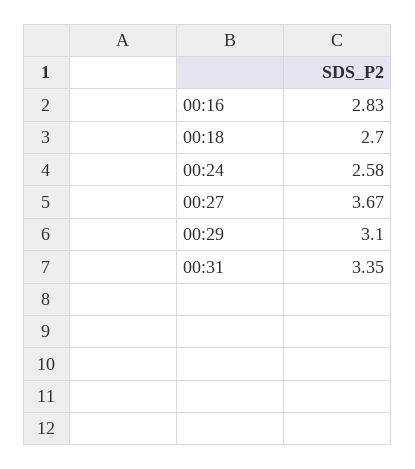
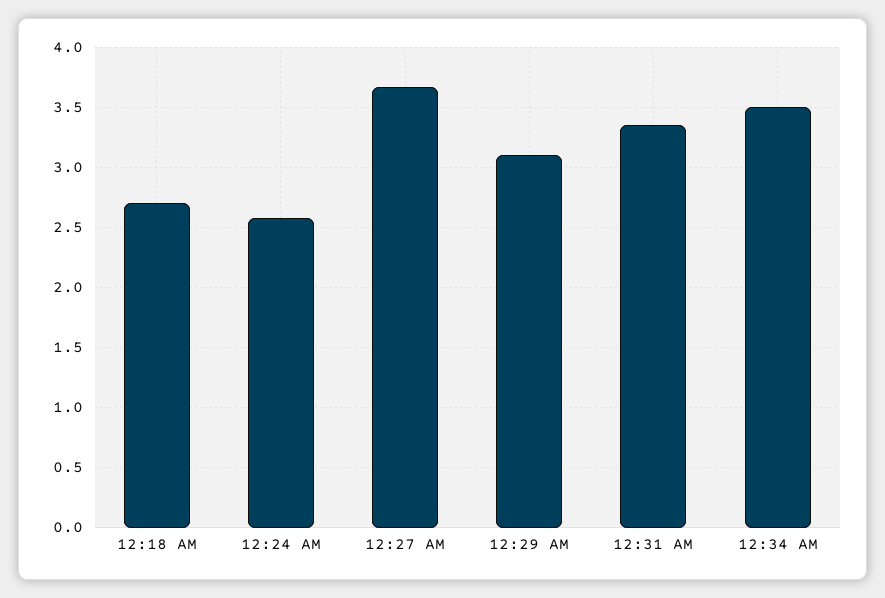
00:16: 2.83 -> none
12:34 AM: none -> 3.5

